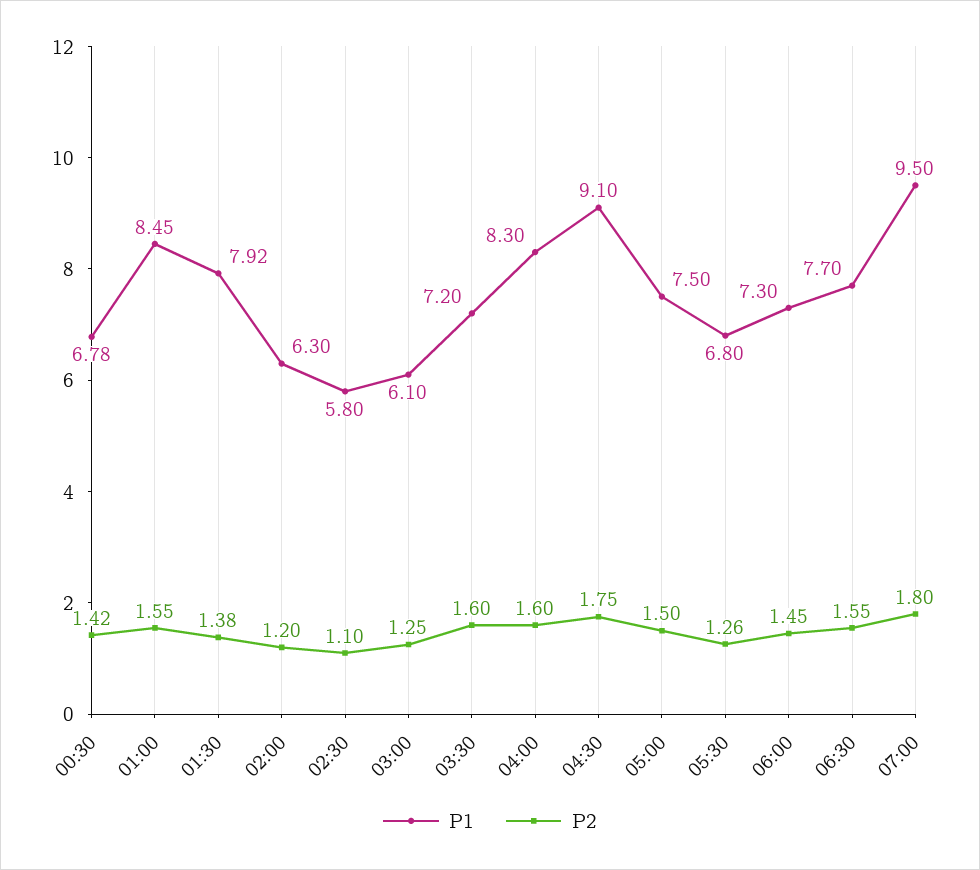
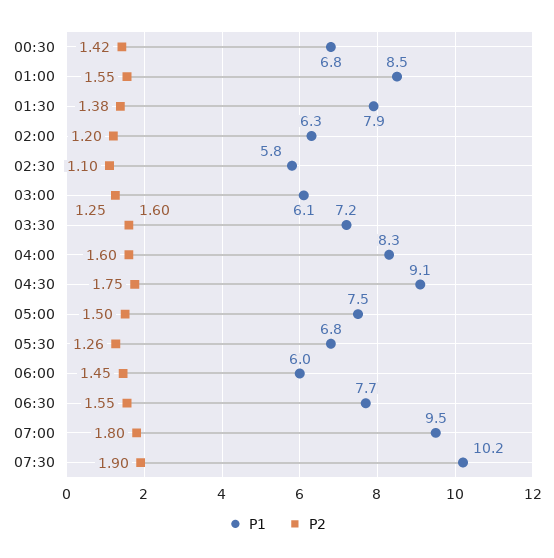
P1, 06:00: 7.3 -> 6
P1, 07:30: none -> 10.2
P2, 07:30: none -> 1.9

